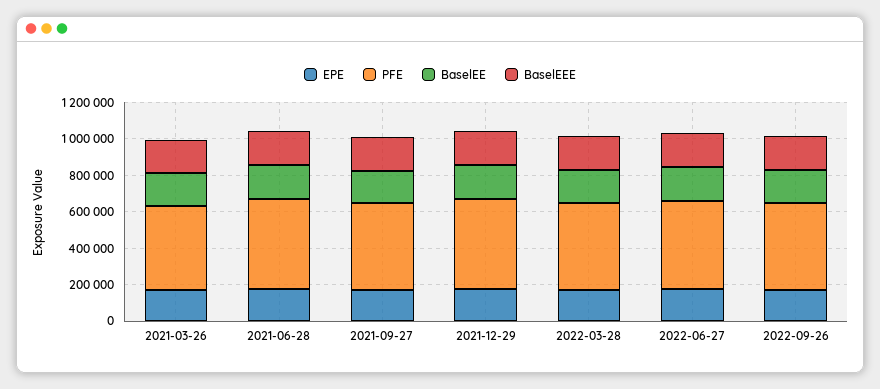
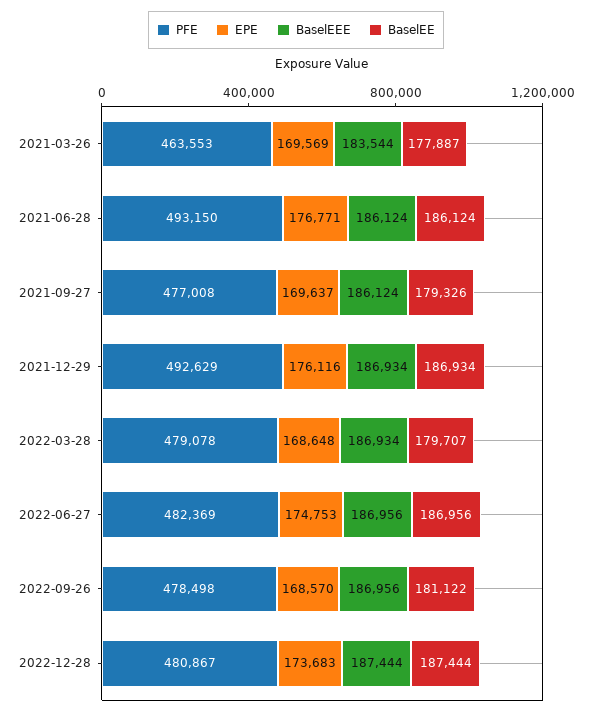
PFE, 2022-12-28: none -> 480867
EPE, 2022-12-28: none -> 173683
BaselEEE, 2022-12-28: none -> 187444
BaselEE, 2022-12-28: none -> 187444

